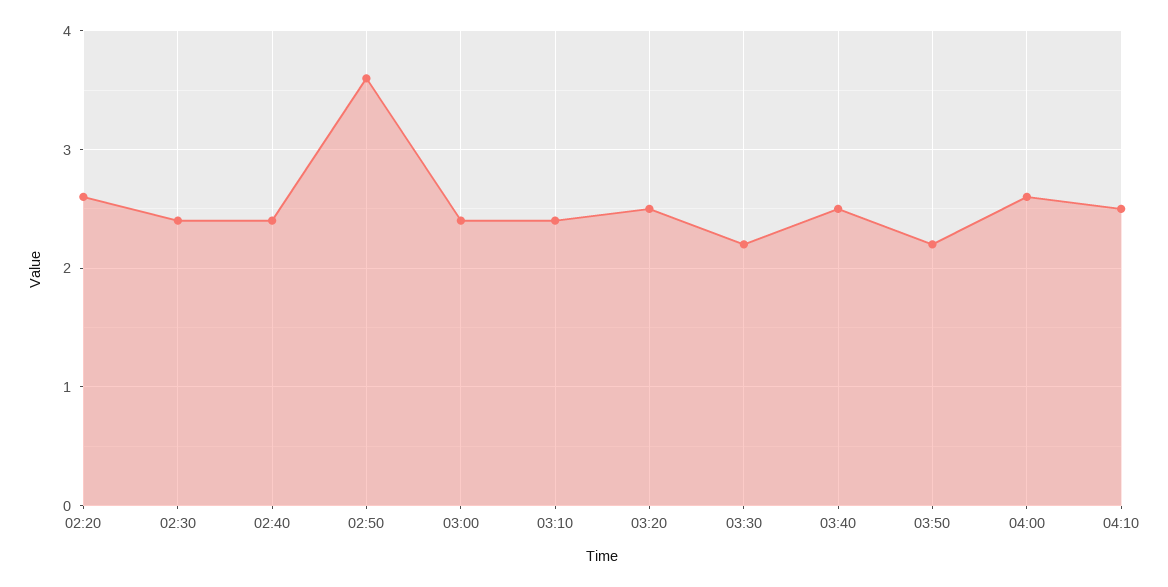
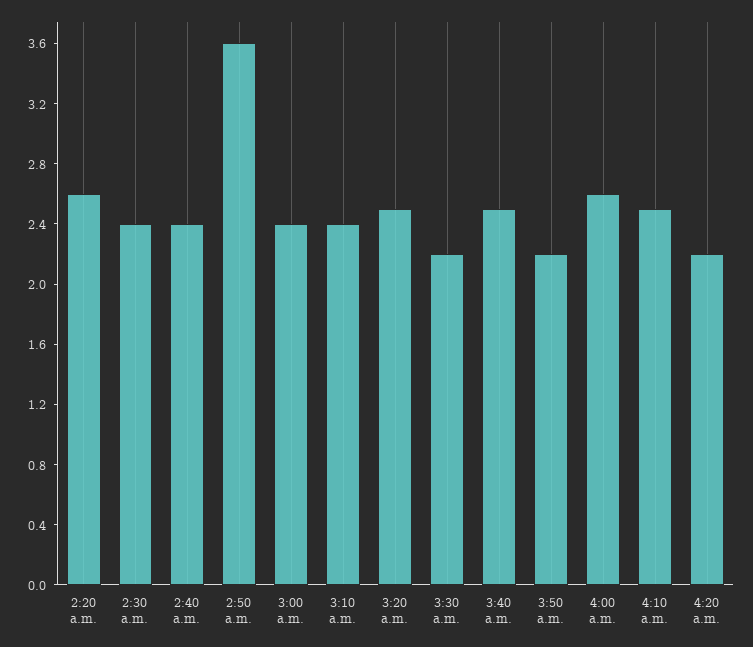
4:20 a.m.: none -> 2.2

